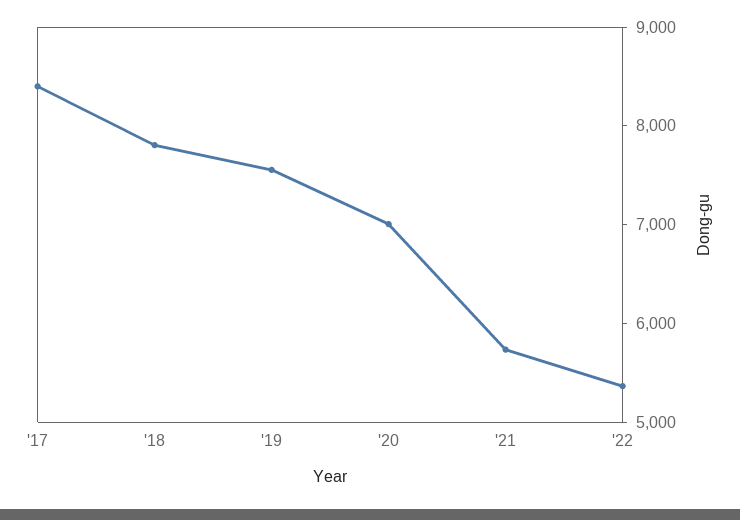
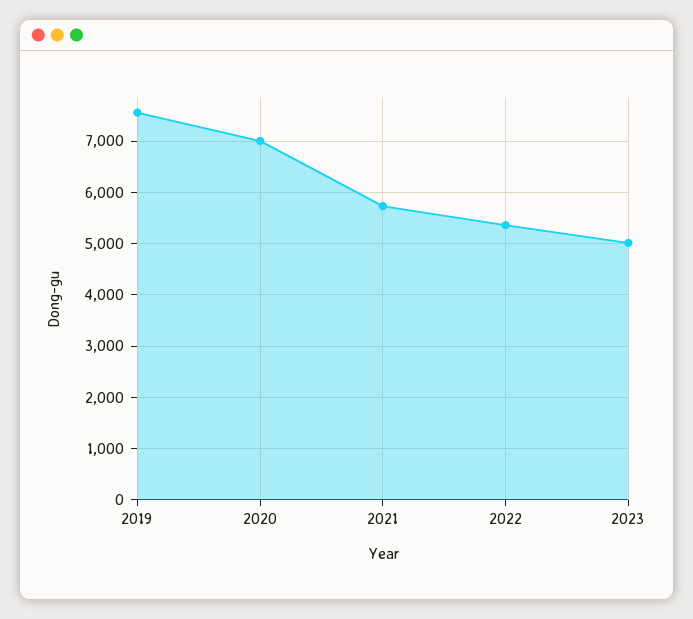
'17: 8400 -> none
'18: 7800 -> none
2023: none -> 5000

